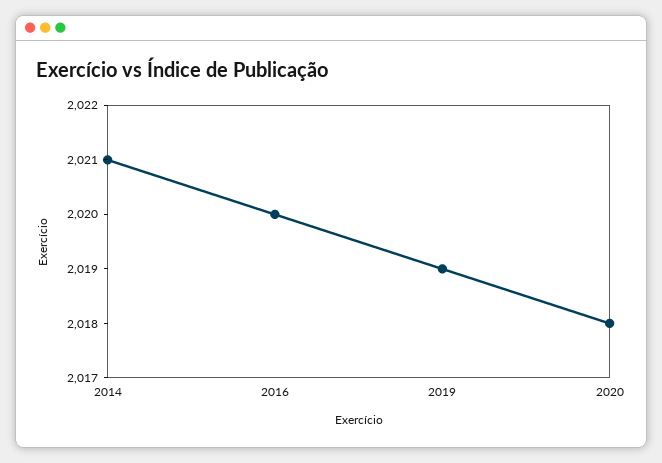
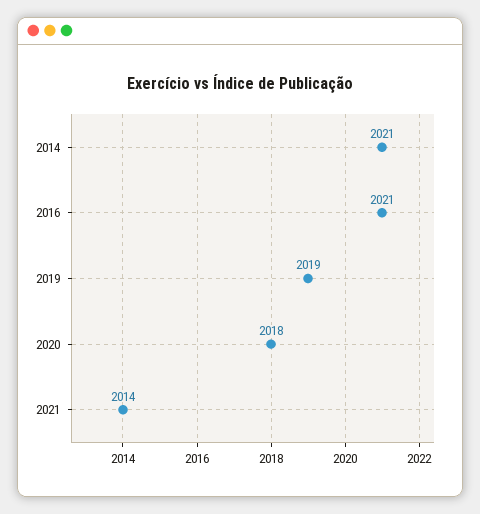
2016: 2020 -> 2021
2021: none -> 2014

